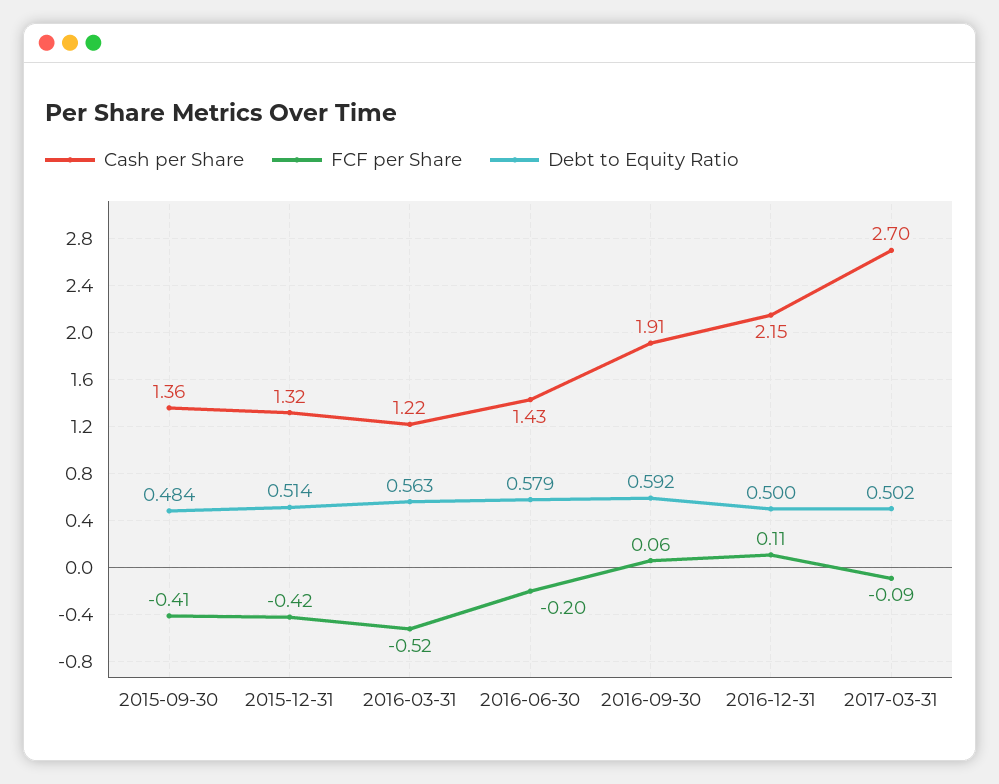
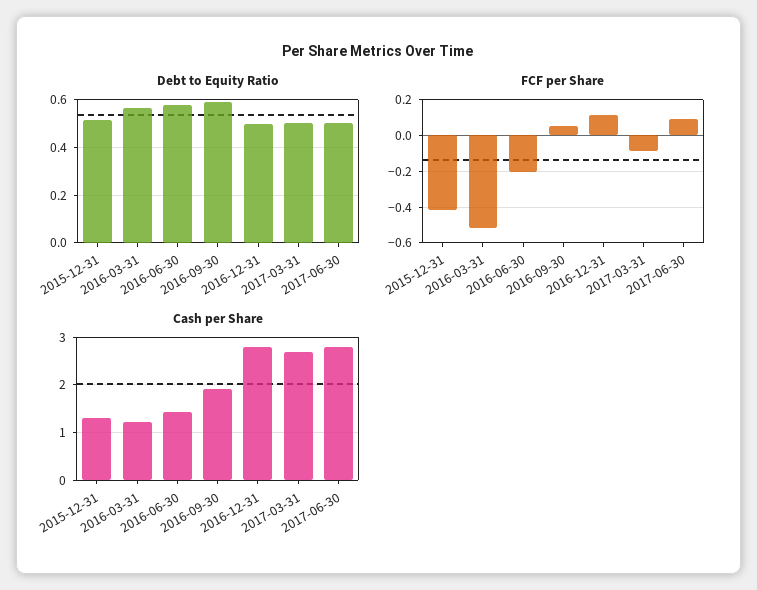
Cash per Share, 2015-09-30: 1.36 -> none
FCF per Share, 2015-09-30: -0.41 -> none
Debt to Equity Ratio, 2015-09-30: 0.484 -> none
Cash per Share, 2016-12-31: 2.15 -> 2.8
Debt to Equity Ratio, 2017-06-30: none -> 0.5
FCF per Share, 2017-06-30: none -> 0.1
Cash per Share, 2017-06-30: none -> 2.8

